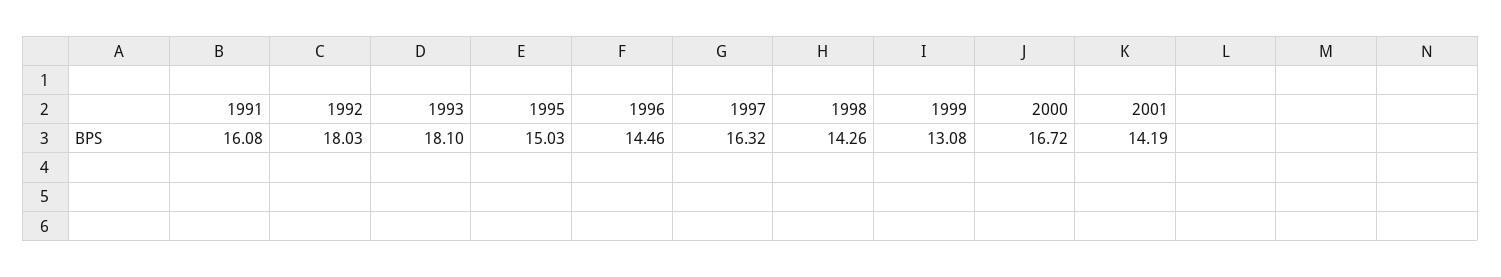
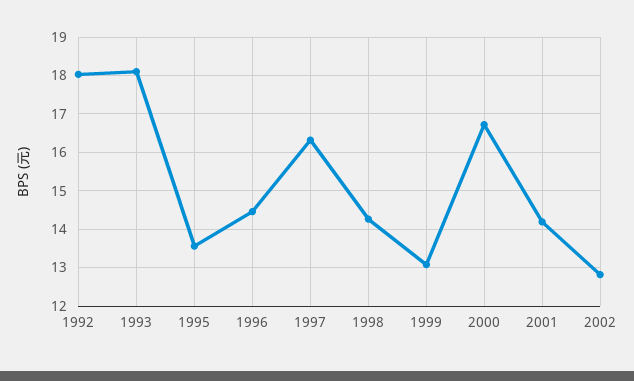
1991: 16.08 -> none
1995: 15.03 -> 13.6
2002: none -> 12.8

